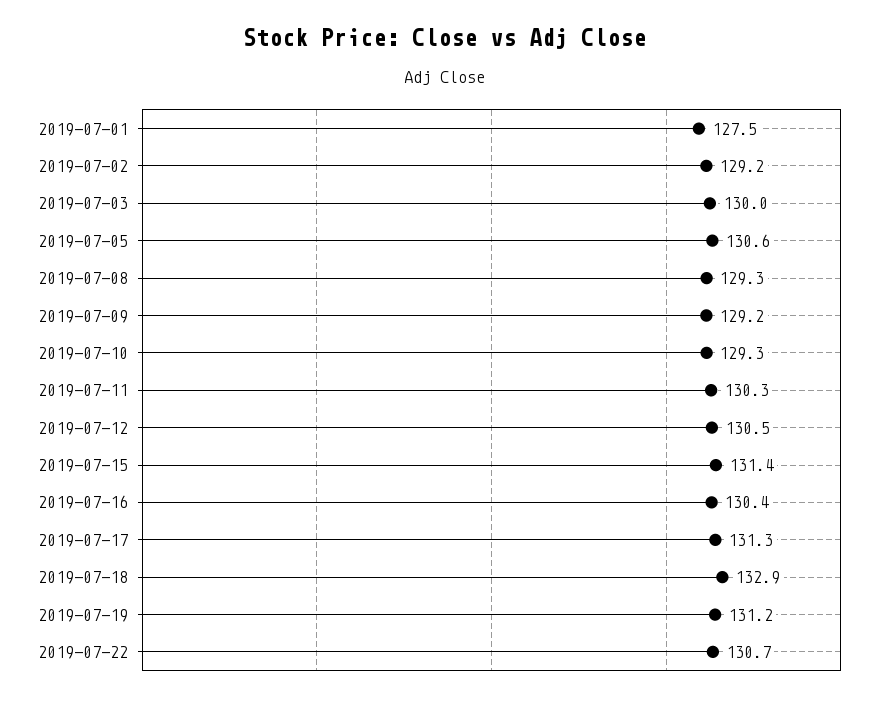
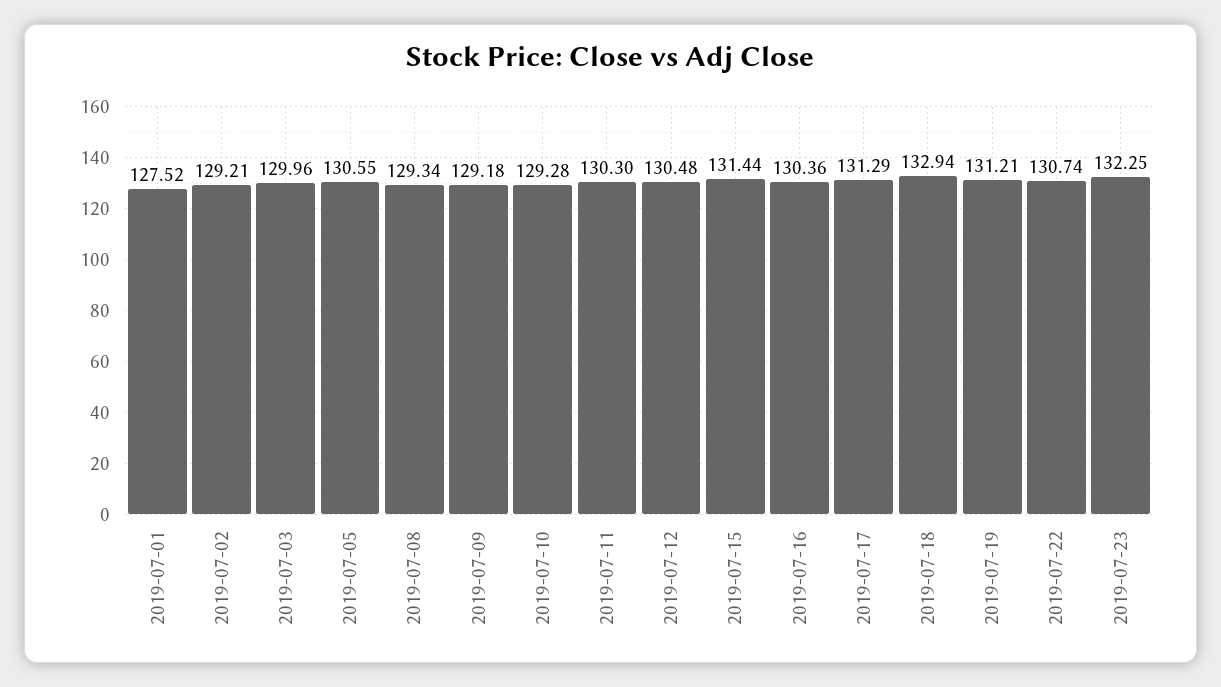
2019-07-23: none -> 132.25

